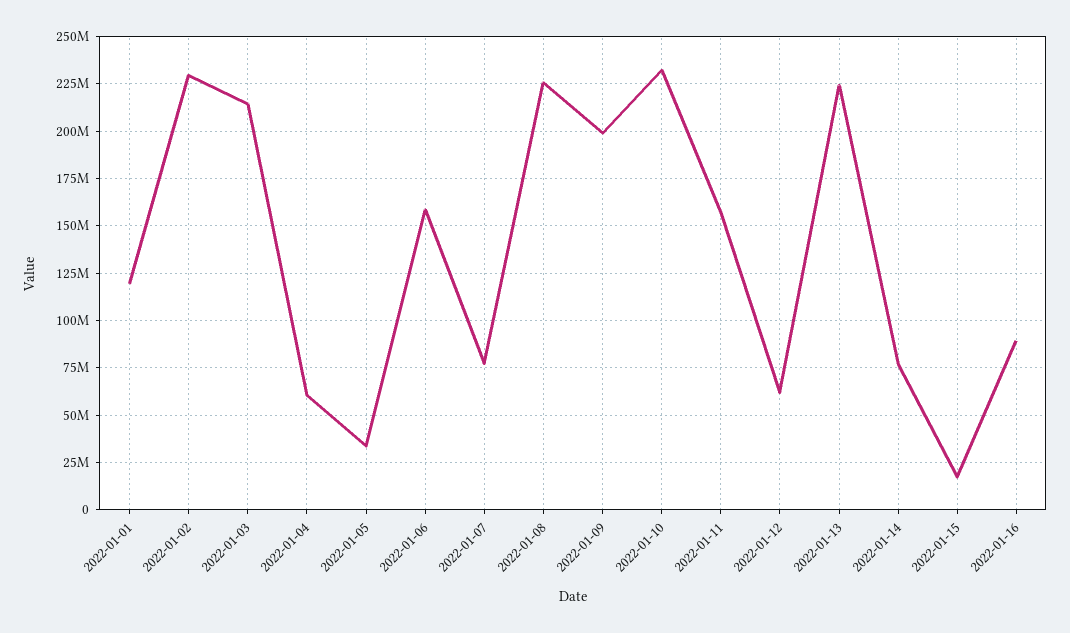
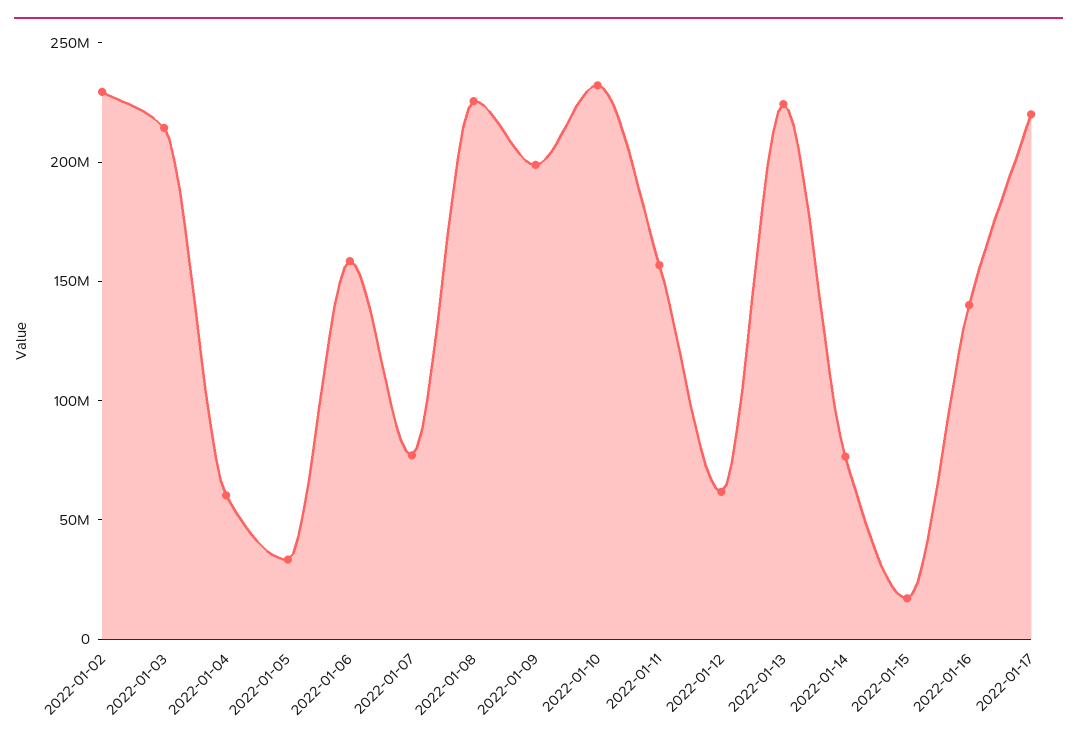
2022-01-01: 120000000 -> none
2022-01-16: 90000000 -> 140000000
2022-01-17: none -> 220000000

